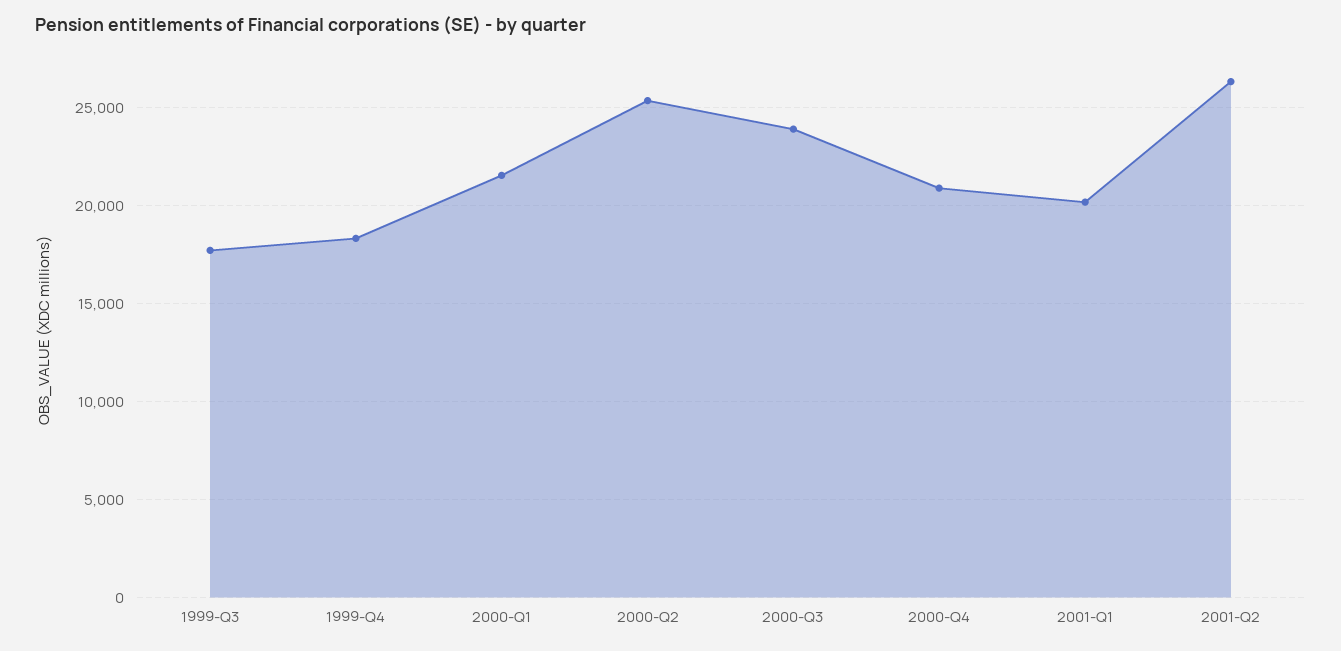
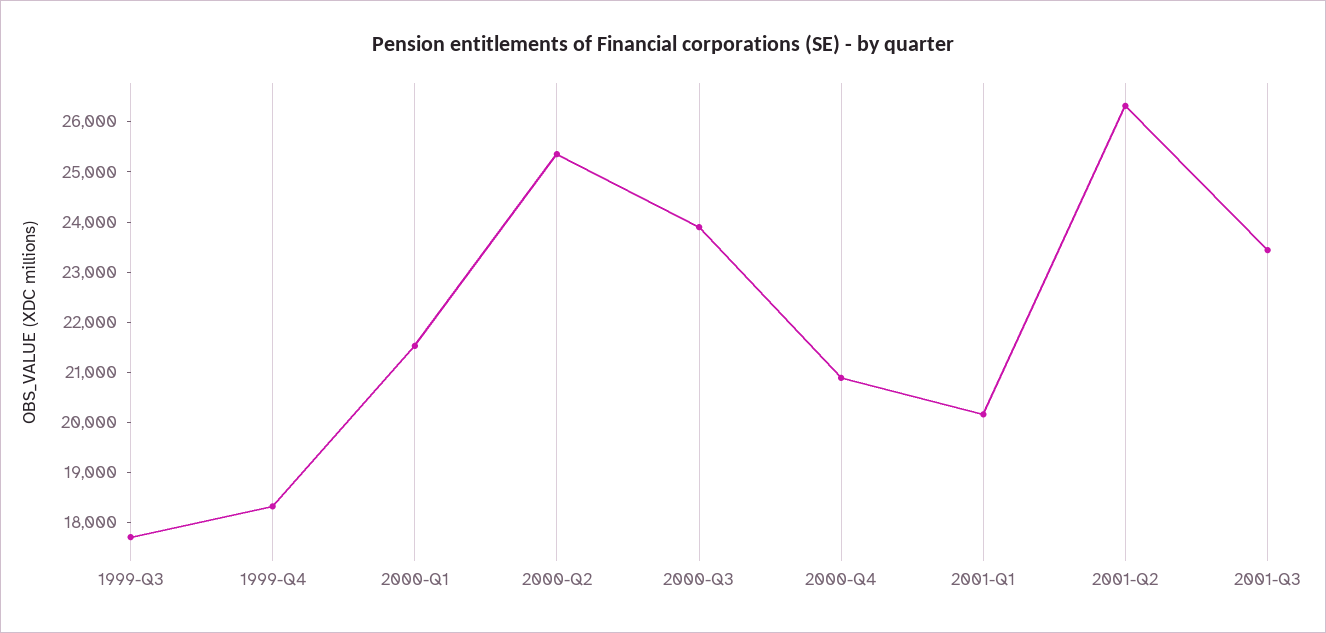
2001-Q3: none -> 23400

